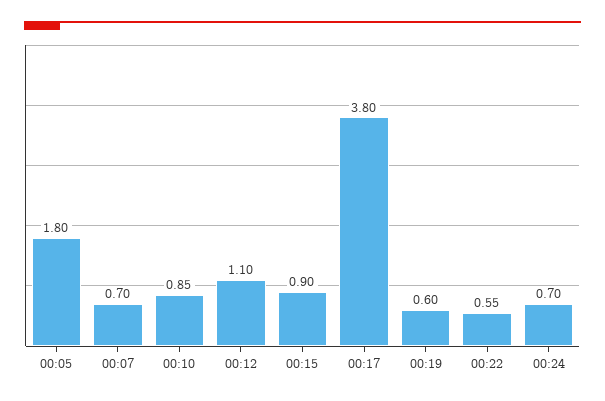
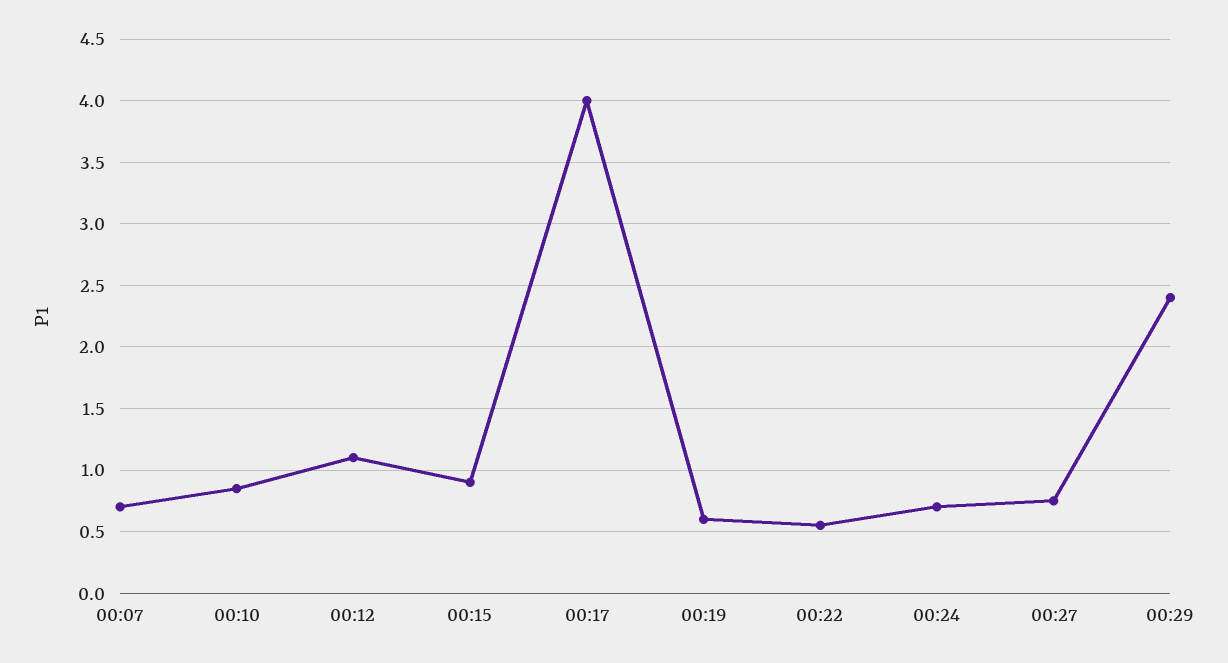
00:05: 1.8 -> none
00:17: 3.8 -> 4
00:27: none -> 0.75
00:29: none -> 2.4

